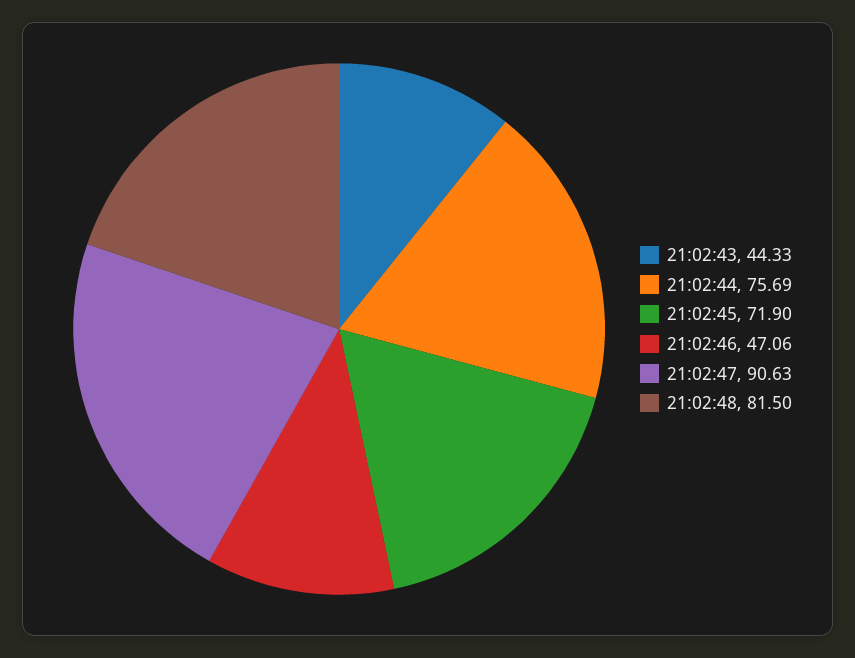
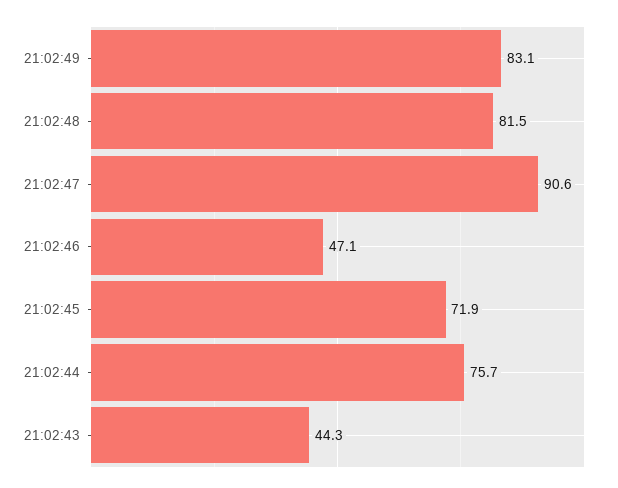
21:02:49: none -> 83.1

